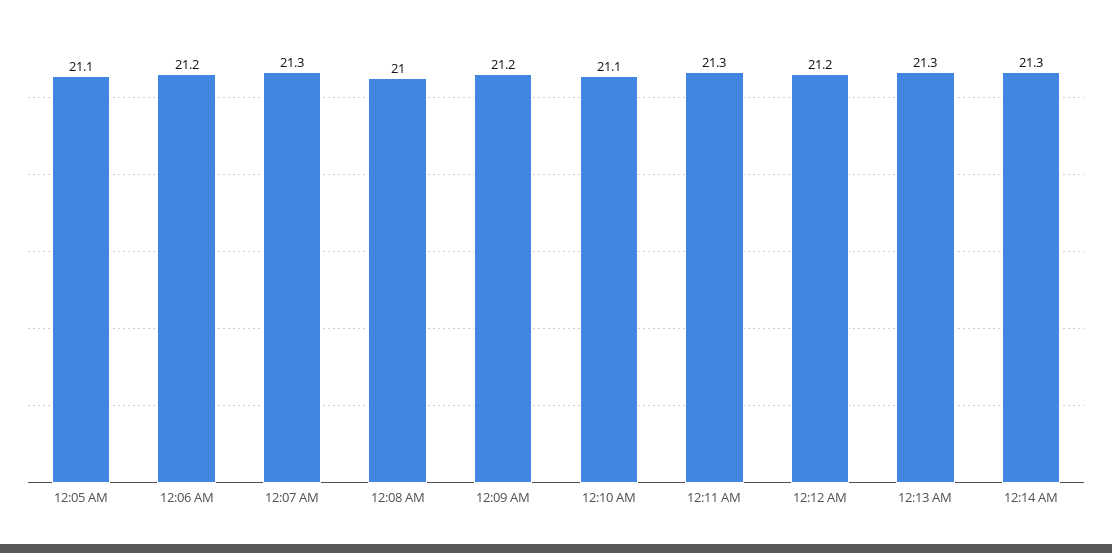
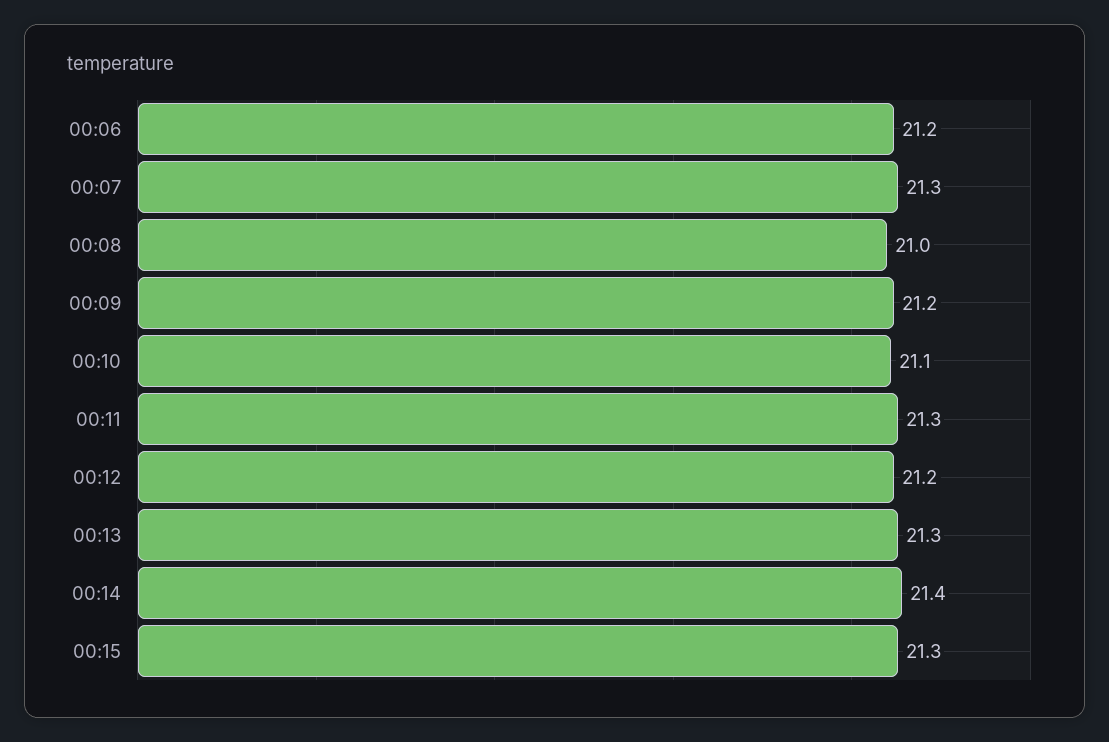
12:05 AM: 21.1 -> none
12:14 AM: 21.3 -> 21.4
00:15: none -> 21.3

